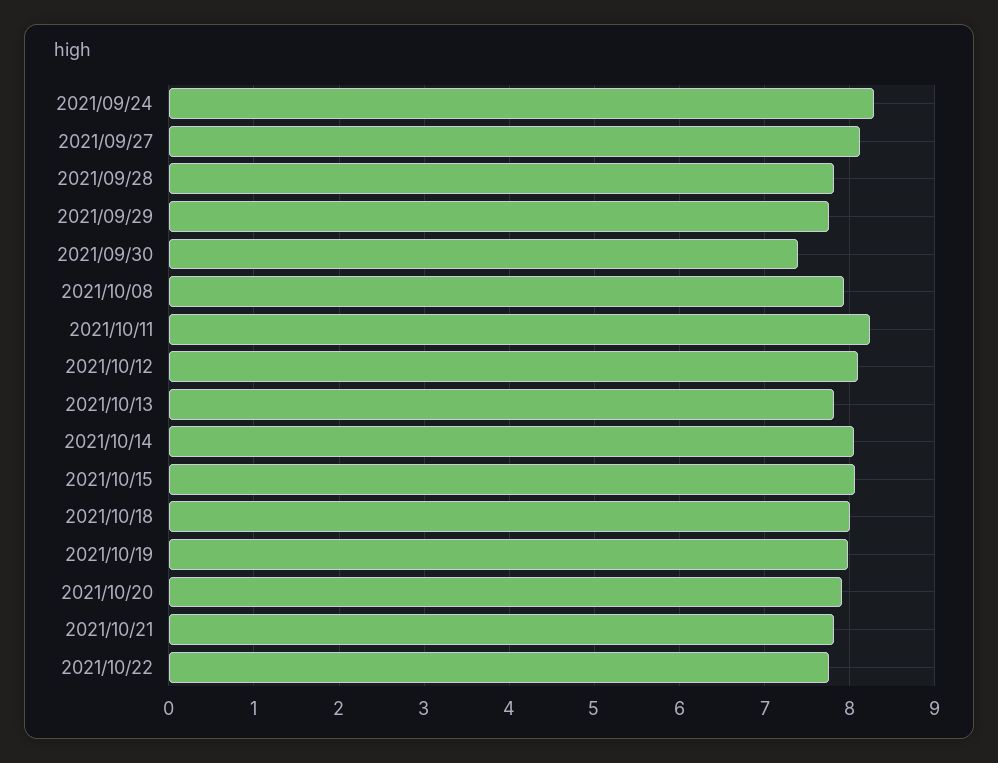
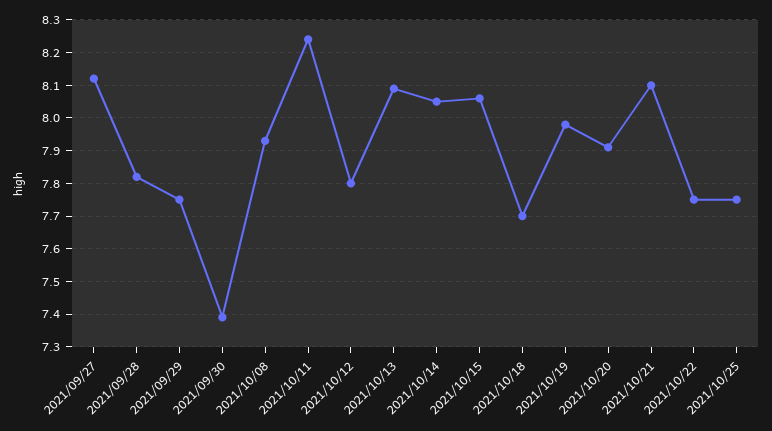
2021/09/24: 8.3 -> none
2021/10/12: 8.1 -> 7.8
2021/10/13: 7.8 -> 8.1
2021/10/18: 8 -> 7.7
2021/10/21: 7.8 -> 8.1
2021/10/25: none -> 7.75

